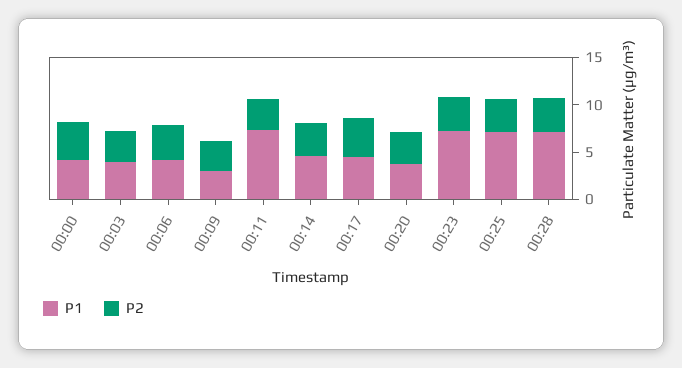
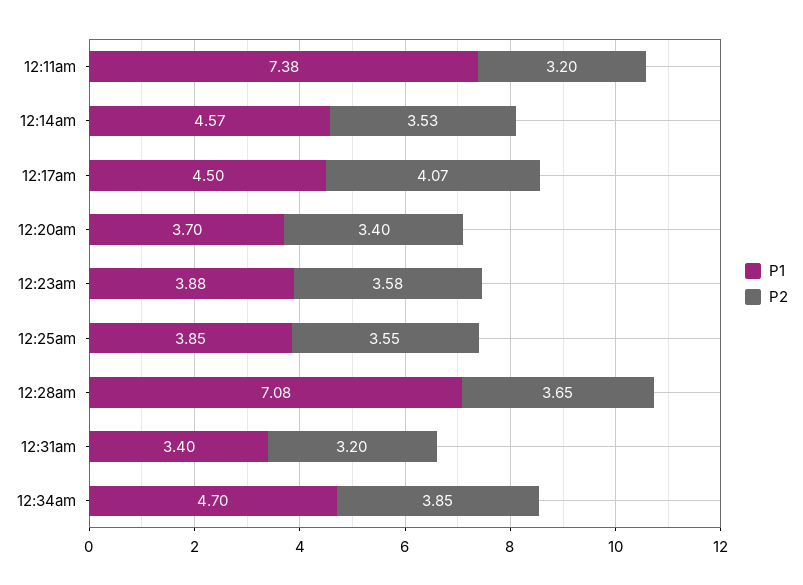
P1, 00:00: 4 -> none
P2, 00:00: 4 -> none
P1, 00:03: 4 -> none
P2, 00:03: 3 -> none
P1, 00:06: 4 -> none
P2, 00:06: 4 -> none
P1, 00:09: 3 -> none
P2, 00:09: 3 -> none
P1, 00:23: 7 -> 3.88
P1, 00:25: 7 -> 3.85
P1, 12:31am: none -> 3.4
P2, 12:31am: none -> 3.2
P1, 12:34am: none -> 4.7
P2, 12:34am: none -> 3.85

